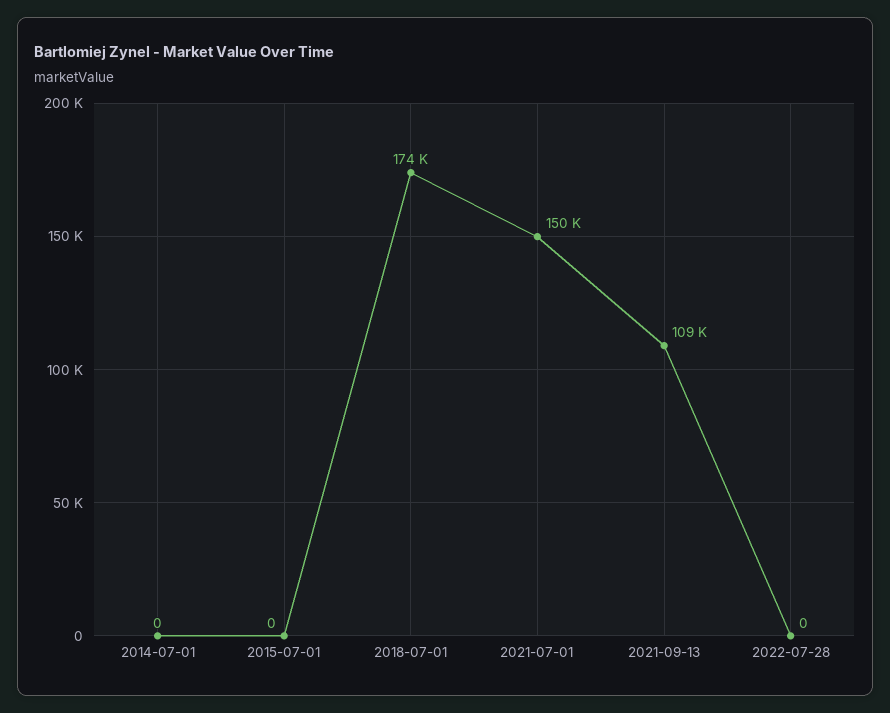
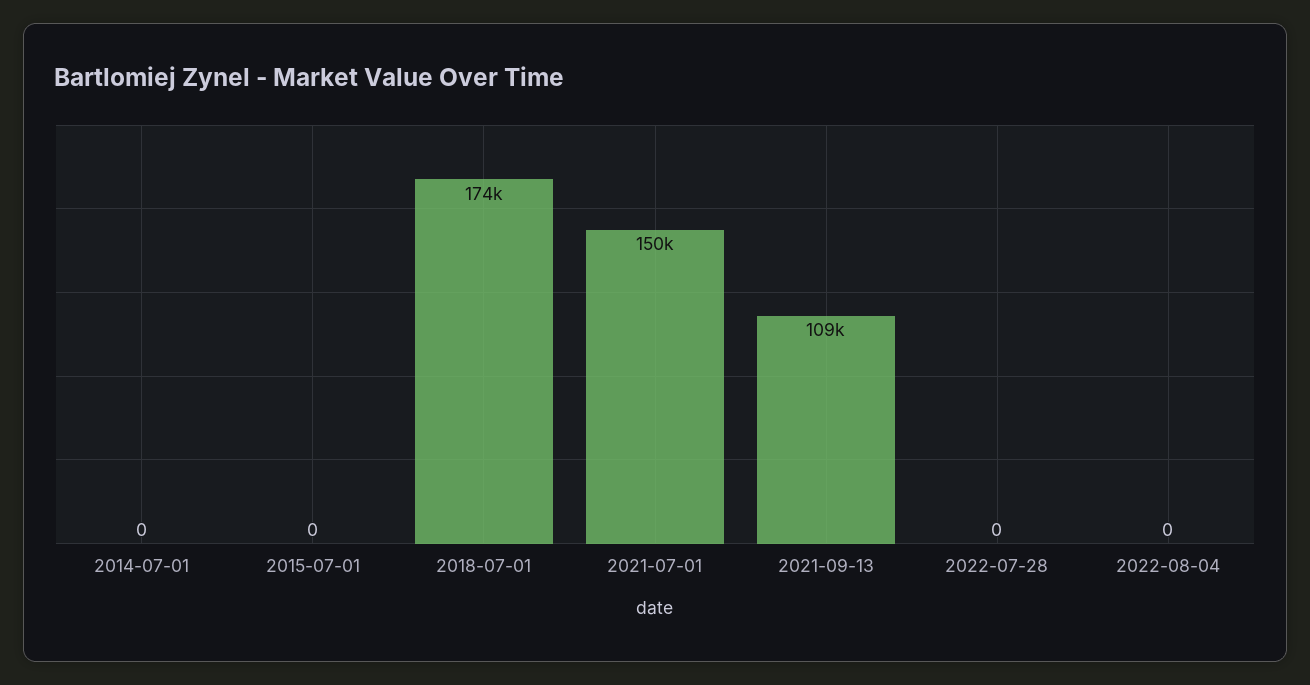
2022-08-04: none -> 0

